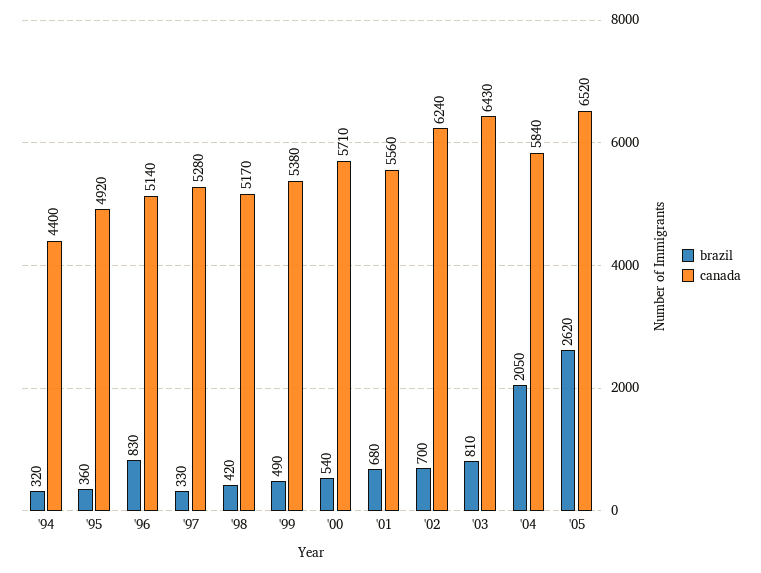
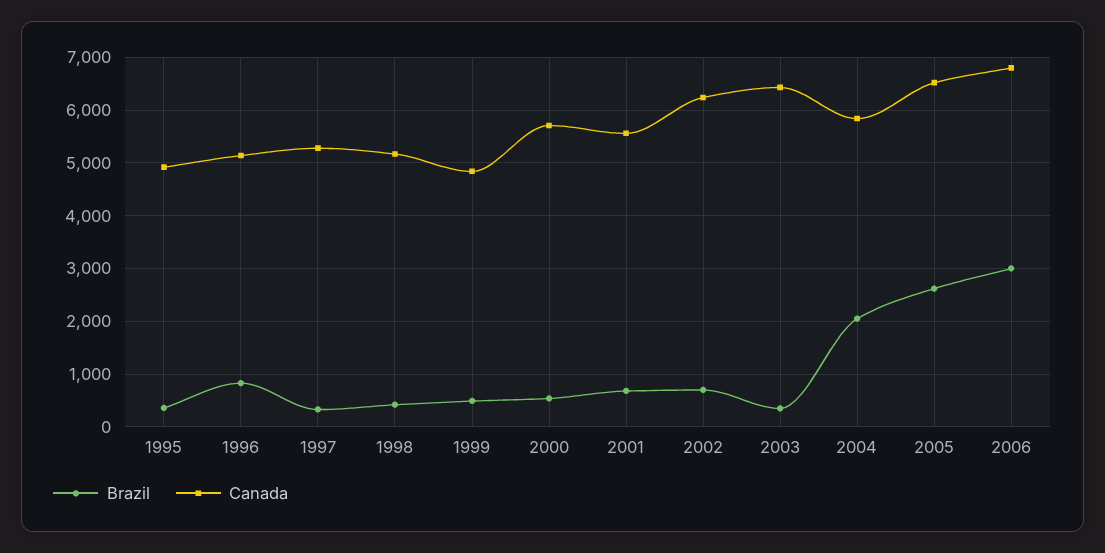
brazil, '94: 320 -> none
canada, '94: 4400 -> none
canada, '99: 5380 -> 4800
brazil, '03: 810 -> 400
brazil, 2006: none -> 3000
canada, 2006: none -> 6800

